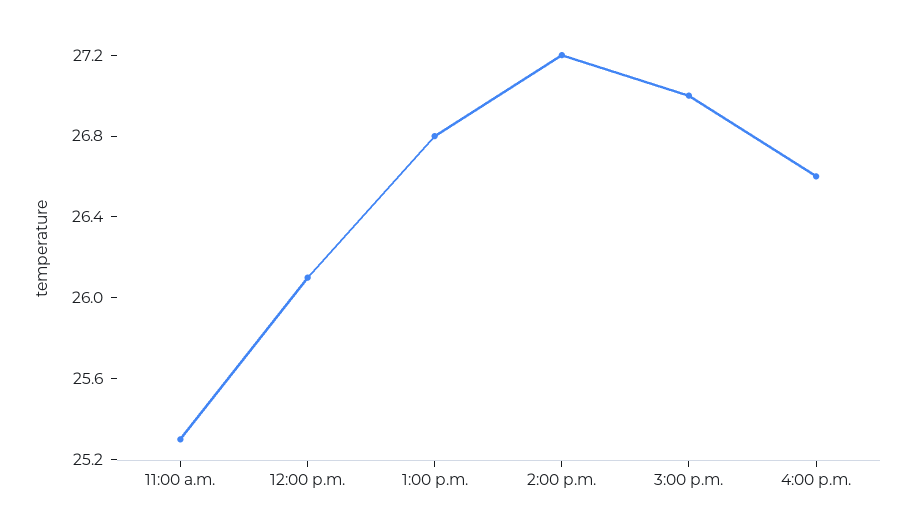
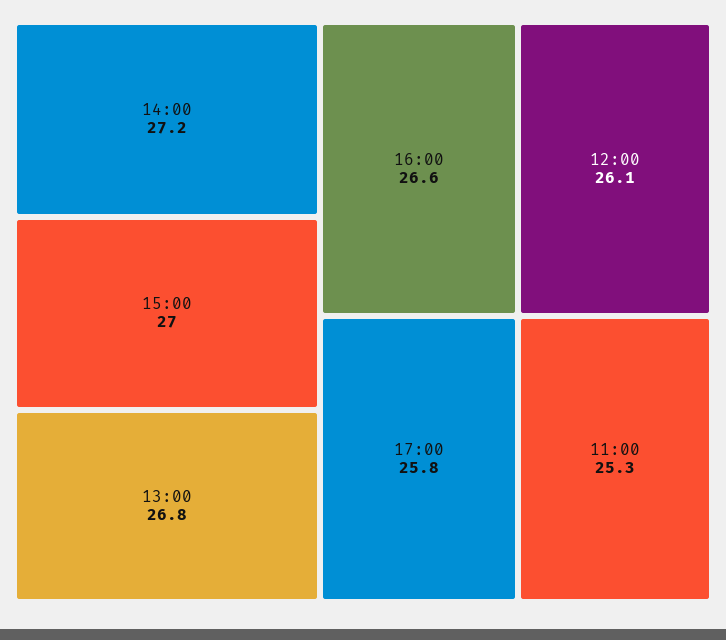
17:00: none -> 25.8

